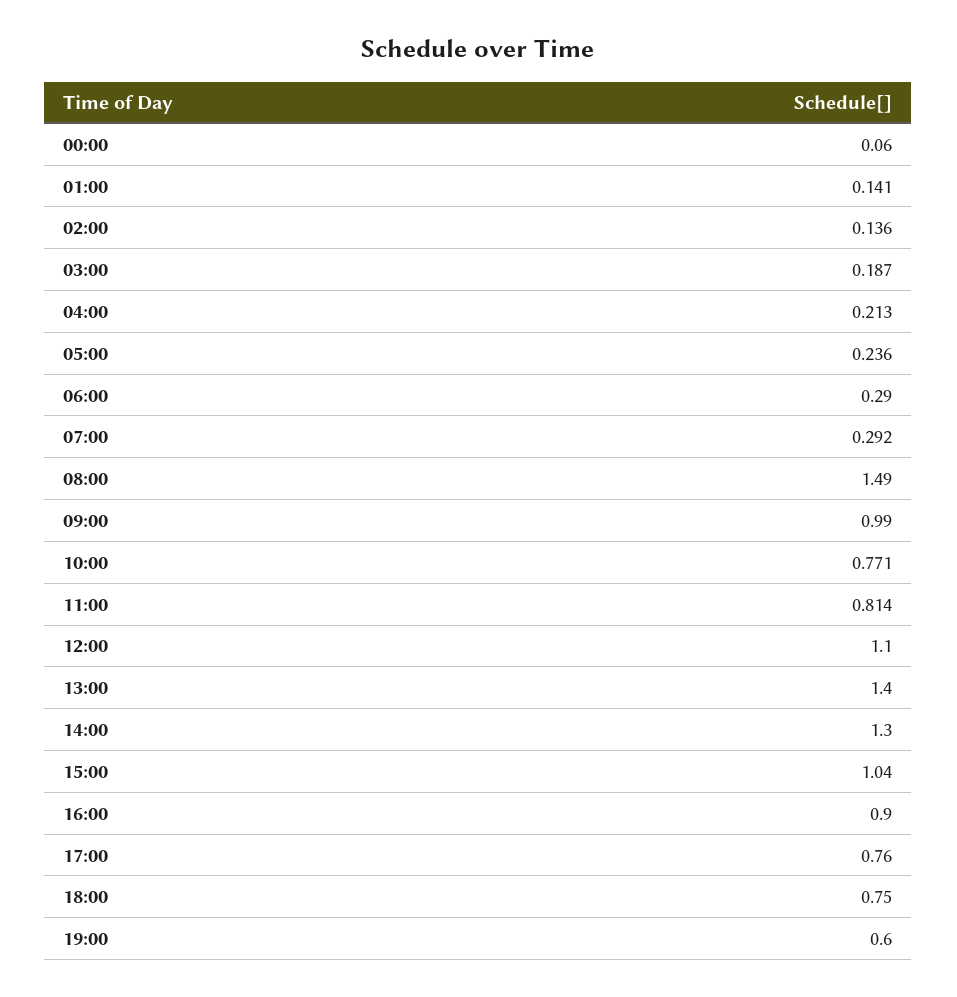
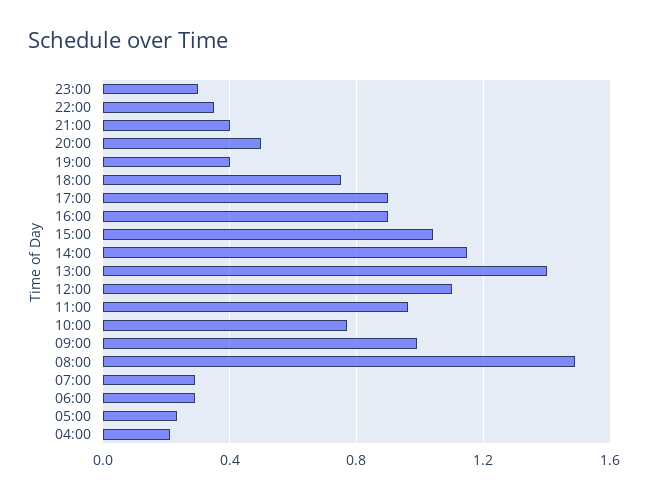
00:00: 0.06 -> none
01:00: 0.141 -> none
02:00: 0.136 -> none
03:00: 0.187 -> none
11:00: 0.814 -> 0.95
14:00: 1.3 -> 1.15
17:00: 0.76 -> 0.9
19:00: 0.6 -> 0.4
23:00: none -> 0.3
22:00: none -> 0.35
21:00: none -> 0.4
20:00: none -> 0.5

